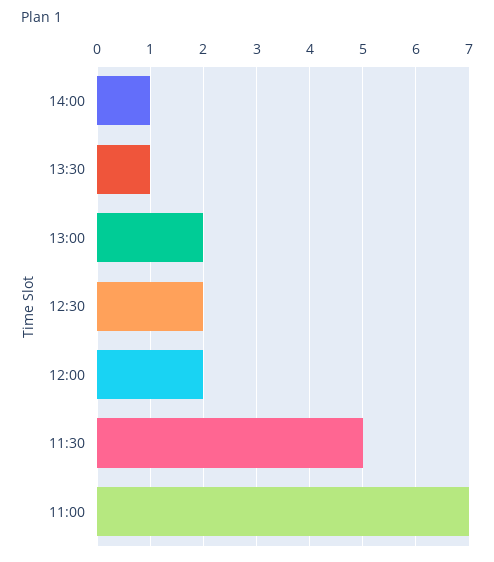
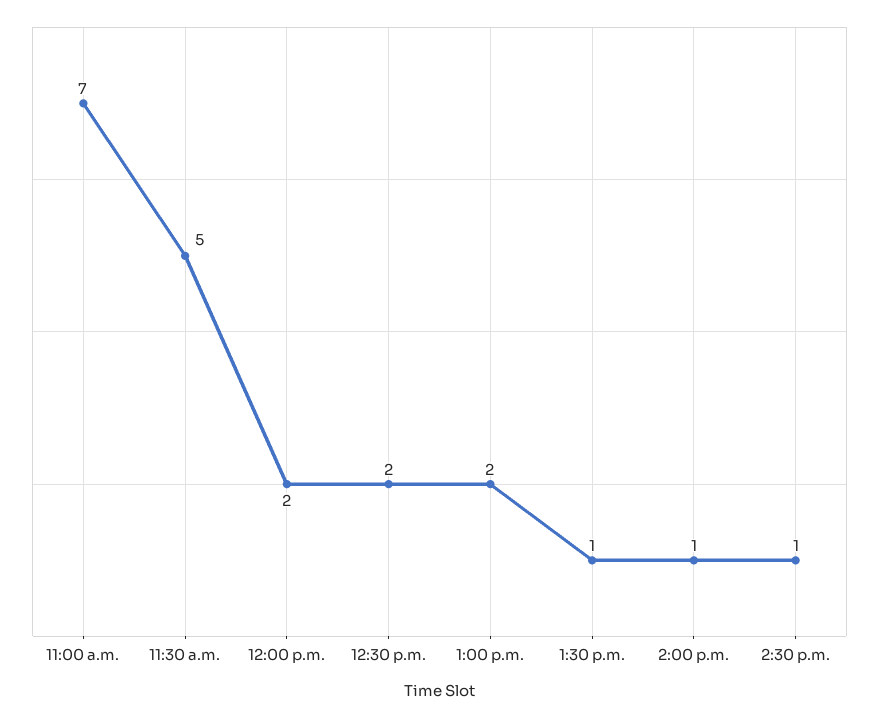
2:30 p.m.: none -> 1

